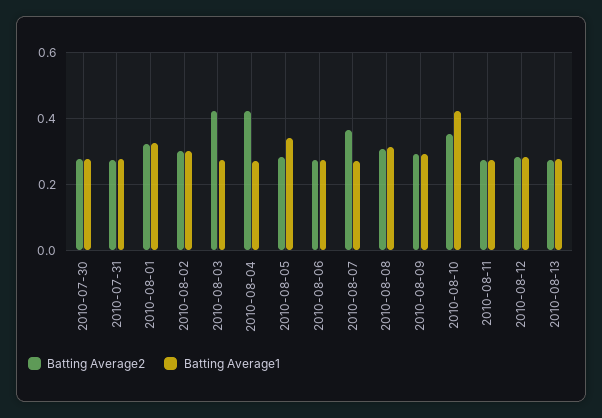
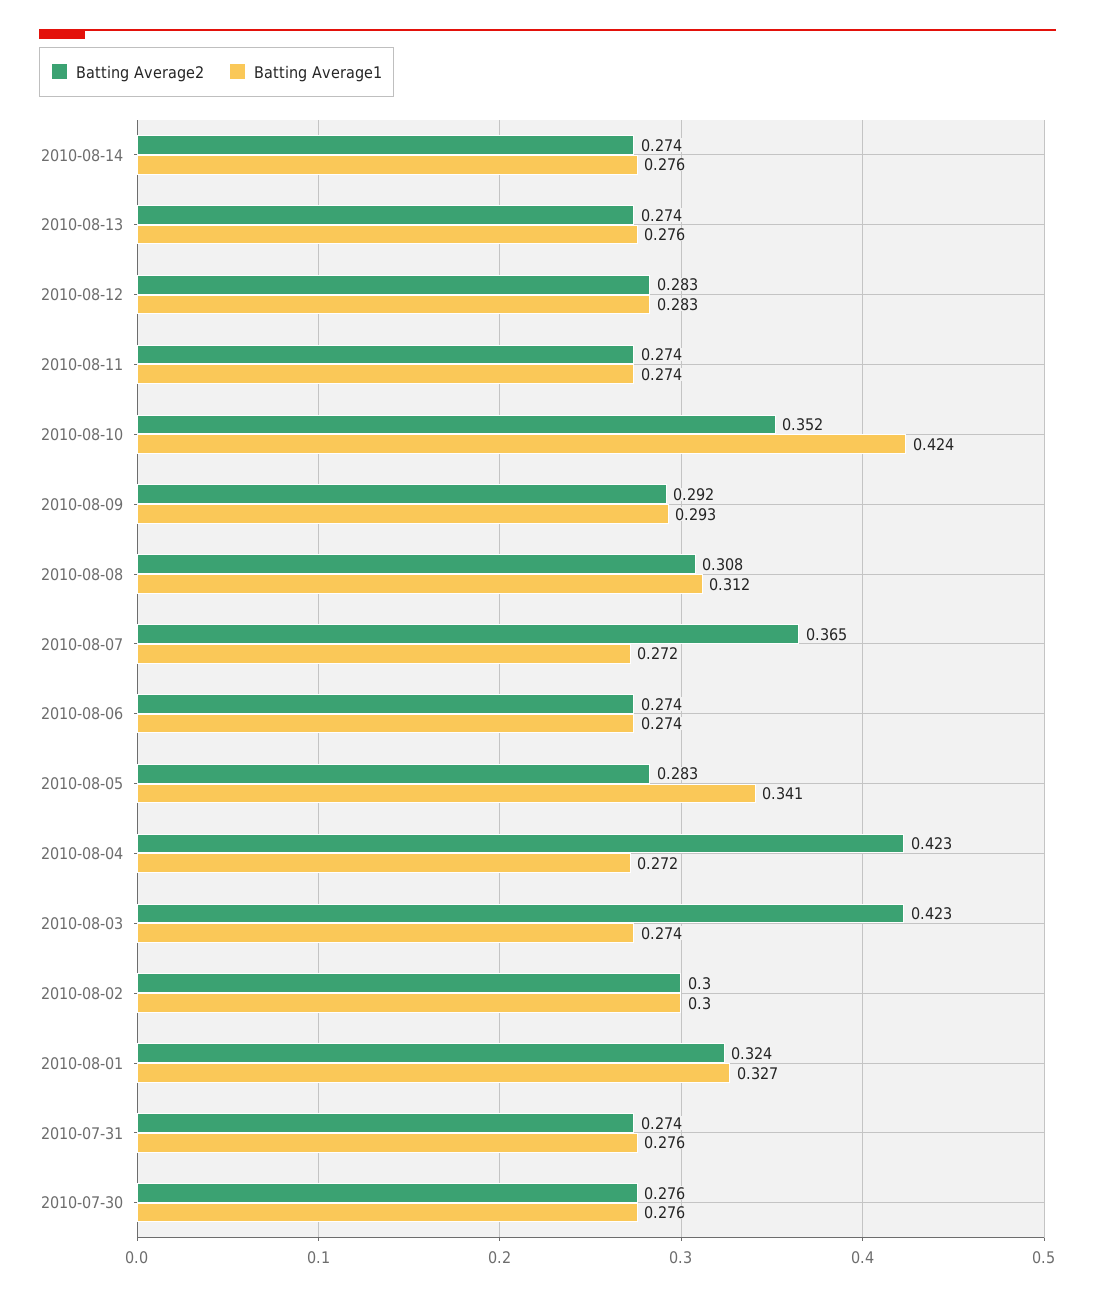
Batting Average2, 2010-08-14: none -> 0.274
Batting Average1, 2010-08-14: none -> 0.276

